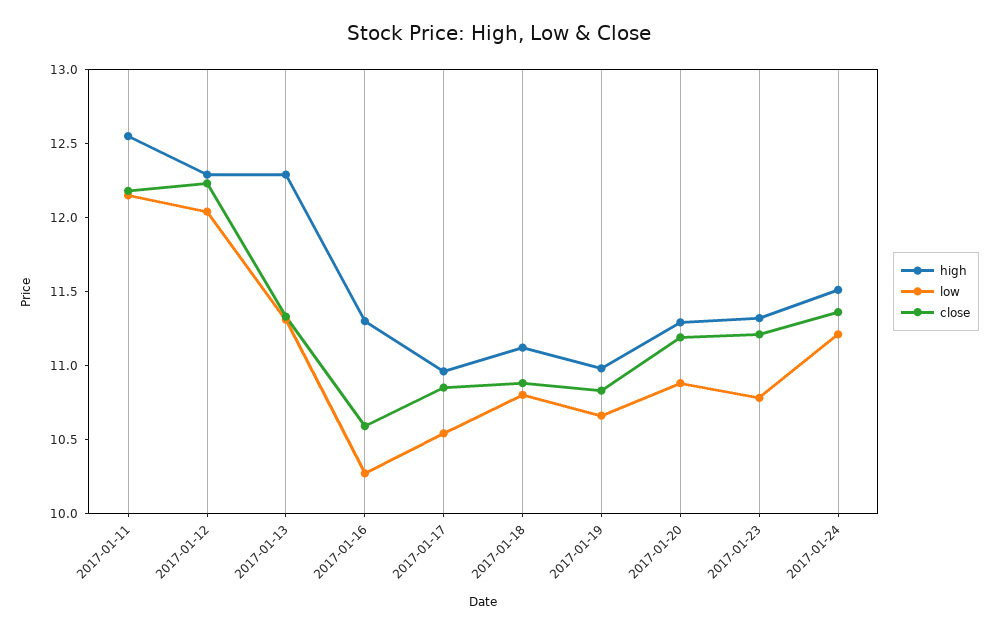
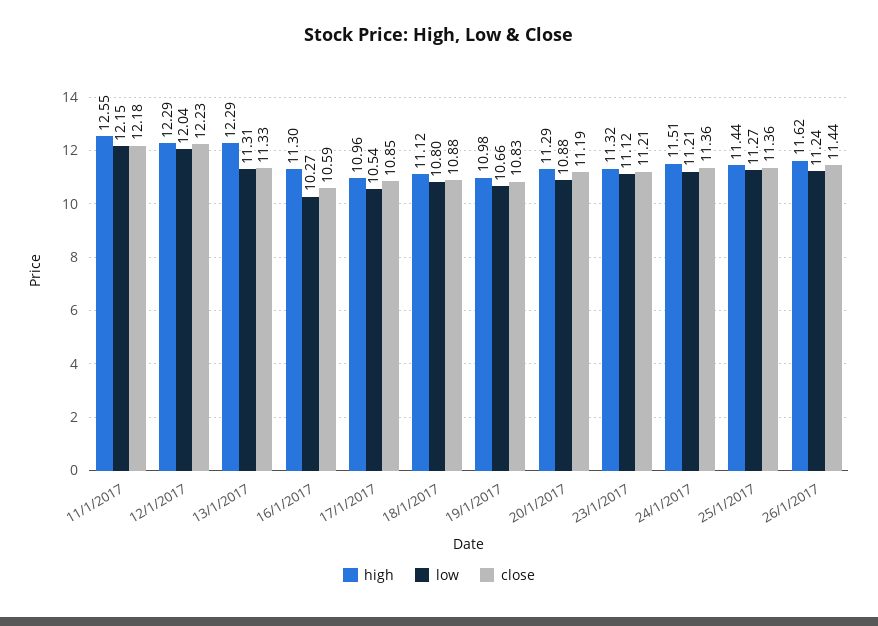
low, 2017-01-23: 10.8 -> 11.12
high, 25/1/2017: none -> 11.44
low, 25/1/2017: none -> 11.27
close, 25/1/2017: none -> 11.36
high, 26/1/2017: none -> 11.62
low, 26/1/2017: none -> 11.24
close, 26/1/2017: none -> 11.44

